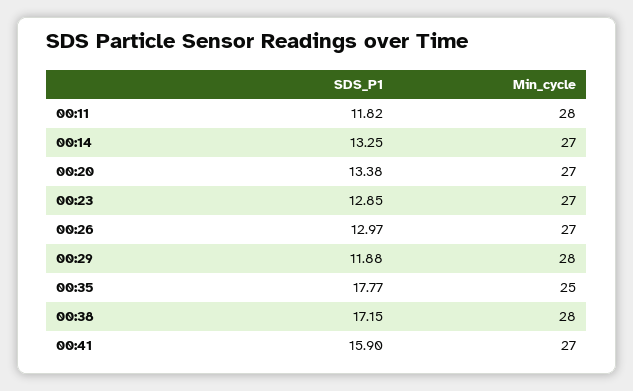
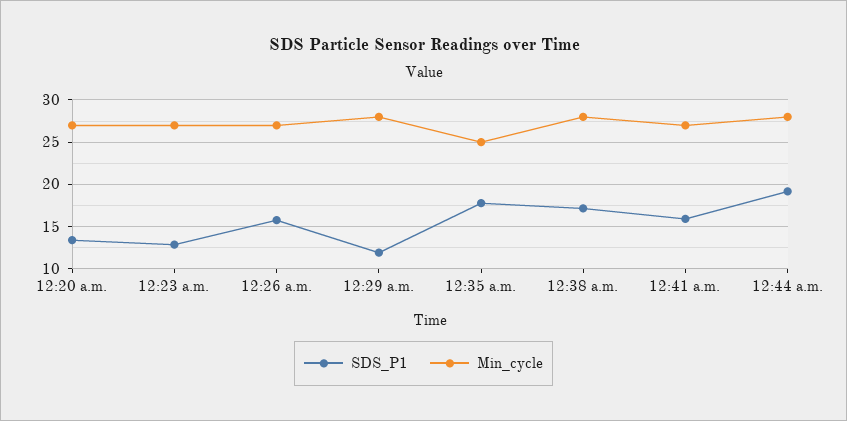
SDS_P1, 00:11: 11.82 -> none
Min_cycle, 00:11: 28 -> none
SDS_P1, 00:14: 13.25 -> none
Min_cycle, 00:14: 27 -> none
SDS_P1, 00:26: 12.97 -> 16
SDS_P1, 12:44 a.m.: none -> 19
Min_cycle, 12:44 a.m.: none -> 28

